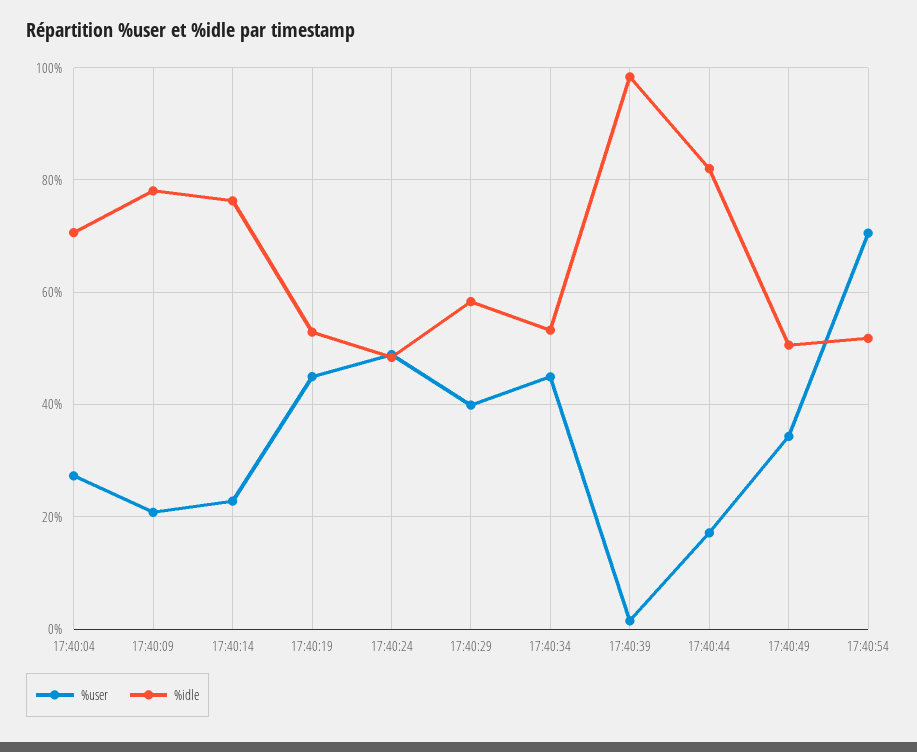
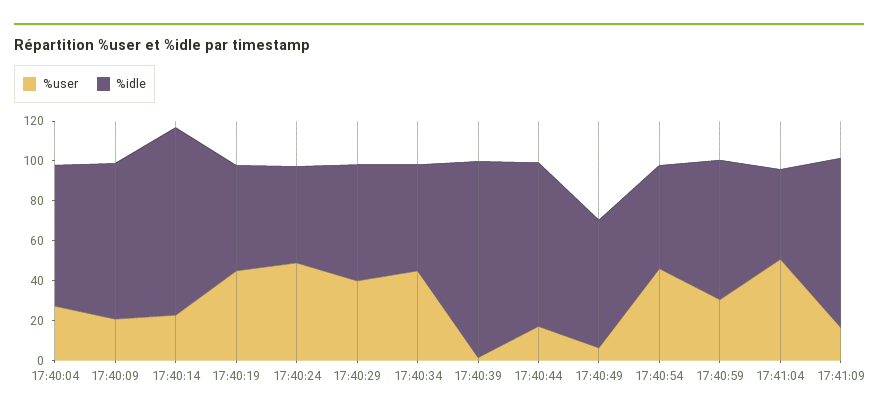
%idle, 17:40:14: 76 -> 95
%user, 17:40:49: 34 -> 5
%idle, 17:40:49: 50 -> 65
%user, 17:40:54: 70 -> 45
%user, 17:40:59: none -> 30
%idle, 17:40:59: none -> 70
%user, 17:41:04: none -> 50
%idle, 17:41:04: none -> 45
%user, 17:41:09: none -> 15
%idle, 17:41:09: none -> 85

